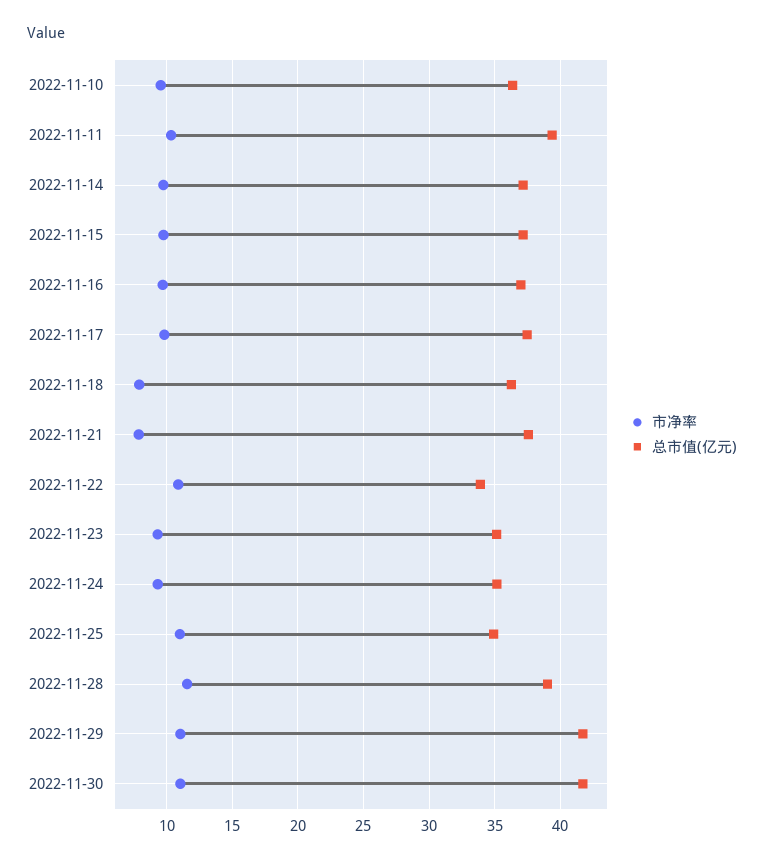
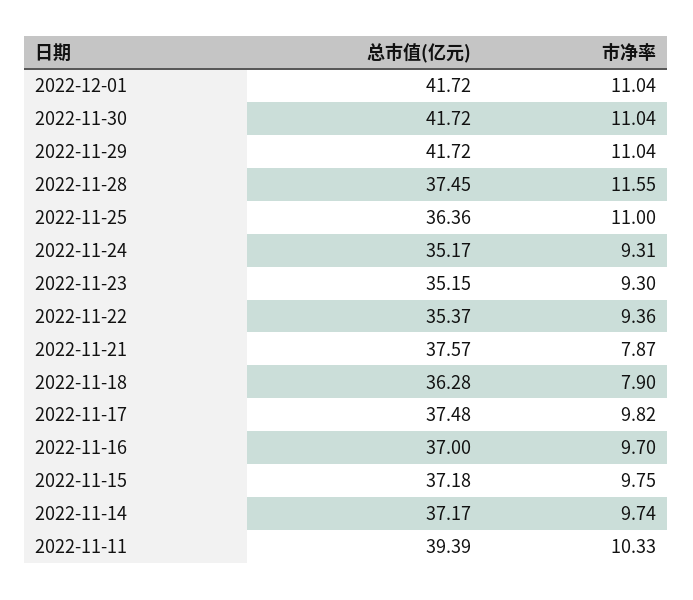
市净率, 2022-11-10: 9.5 -> none
总市值(亿元), 2022-11-10: 36.5 -> none
市净率, 2022-11-22: 11 -> 9.36
总市值(亿元), 2022-11-22: 34 -> 35.37
总市值(亿元), 2022-11-25: 35 -> 36.36
总市值(亿元), 2022-11-28: 39 -> 37.45
总市值(亿元), 2022-12-01: none -> 41.72
市净率, 2022-12-01: none -> 11.04

